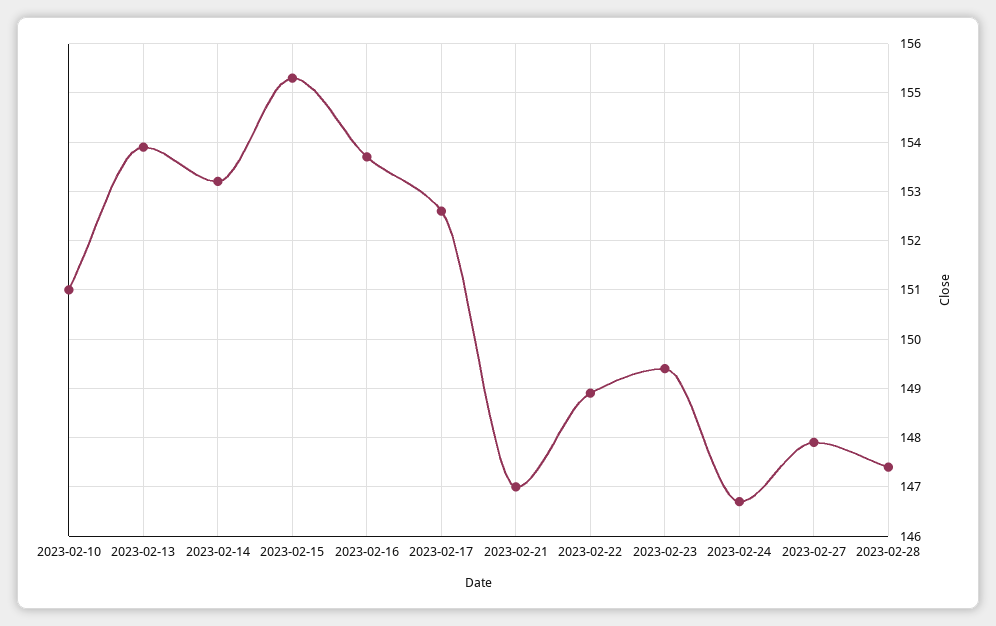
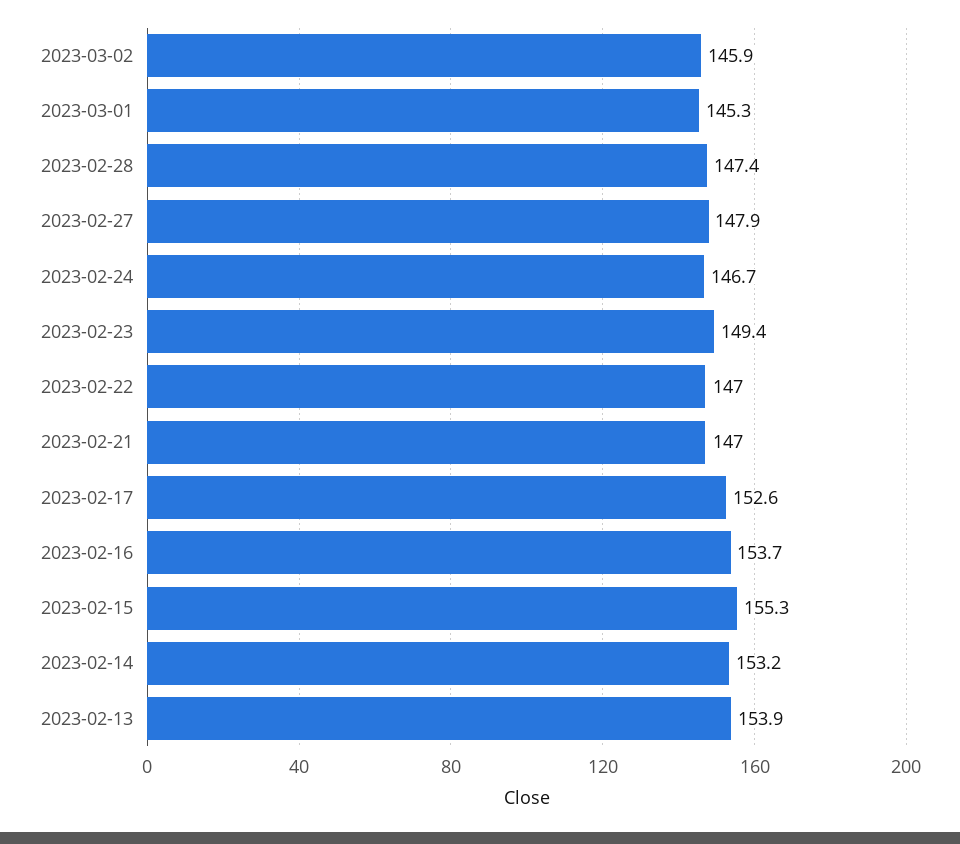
2023-02-10: 151 -> none
2023-02-22: 149 -> 147
2023-03-02: none -> 145.9
2023-03-01: none -> 145.3

